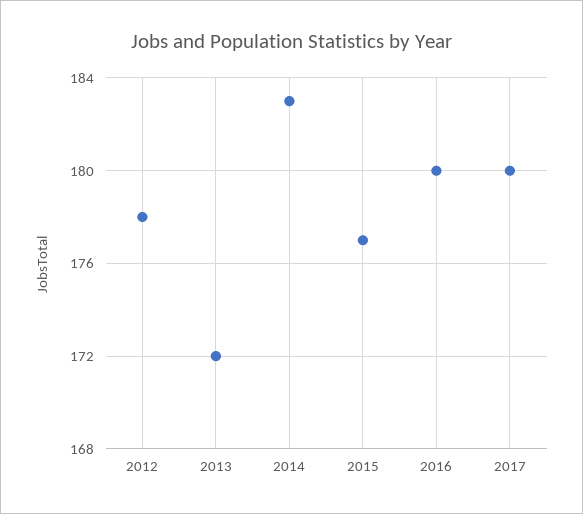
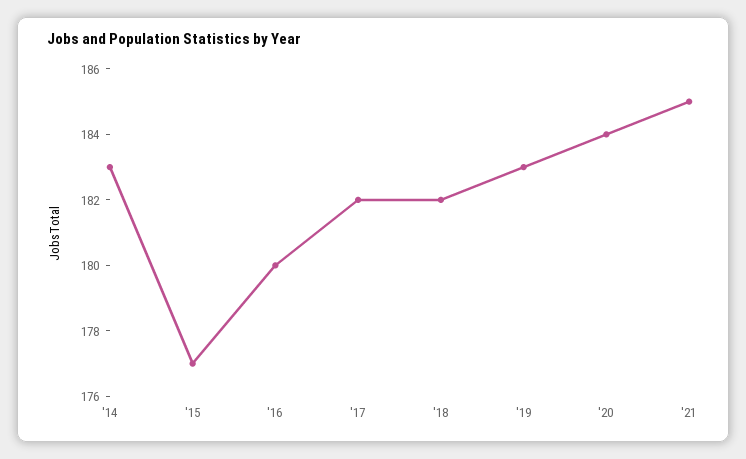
2012: 178 -> none
2013: 172 -> none
2017: 180 -> 182
'18: none -> 182
'19: none -> 183
'20: none -> 184
'21: none -> 185

